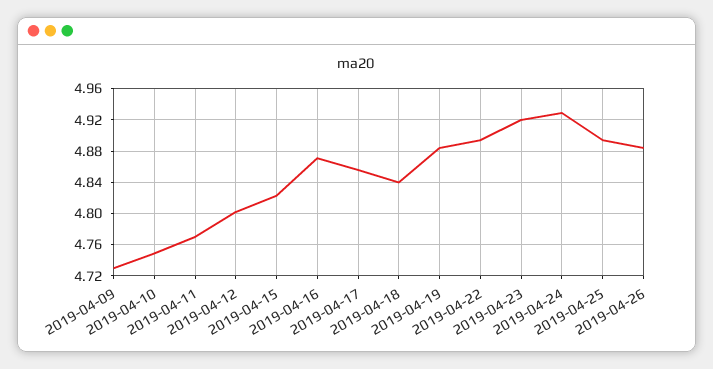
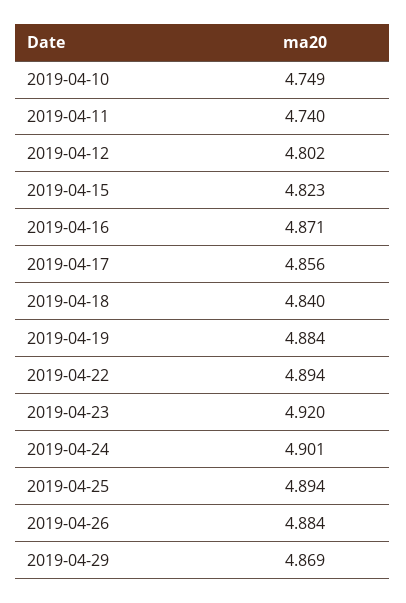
2019-04-09: 4.73 -> none
2019-04-11: 4.77 -> 4.74
2019-04-24: 4.93 -> 4.901
2019-04-29: none -> 4.869

